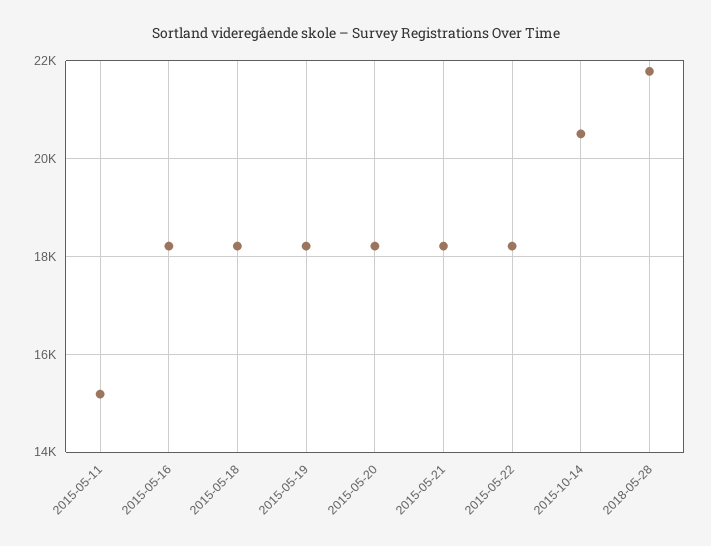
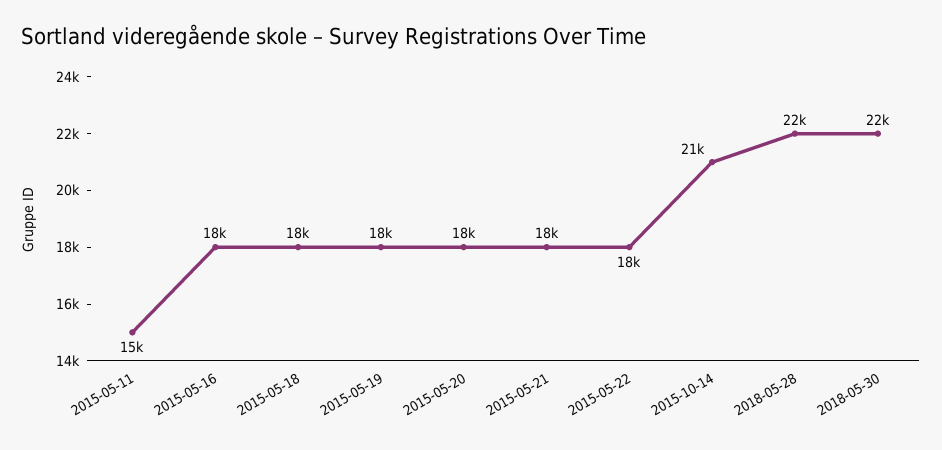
2018-05-30: none -> 22000

